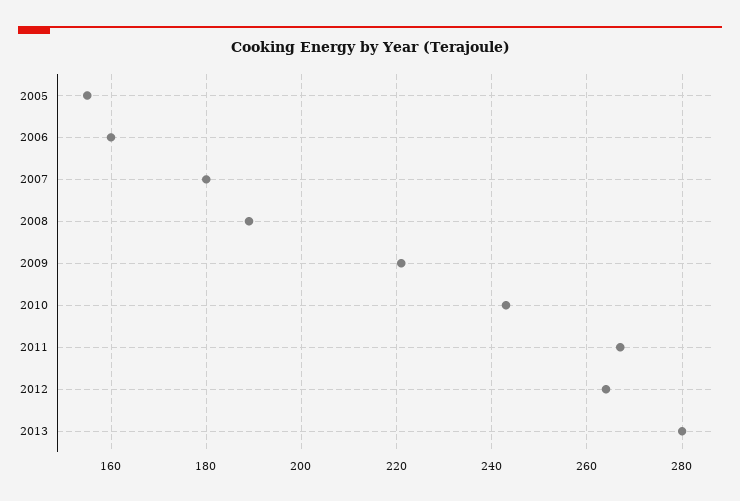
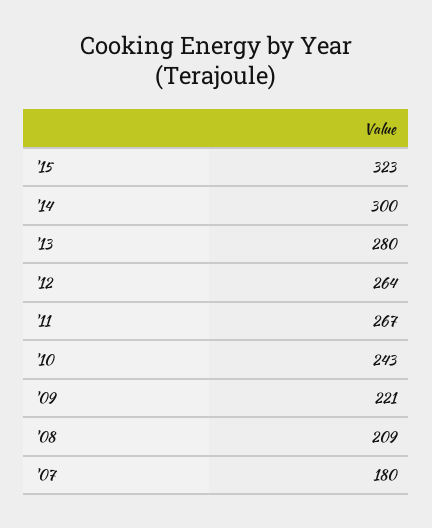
2005: 155 -> none
2006: 160 -> none
2008: 190 -> 209
'15: none -> 323
'14: none -> 300

